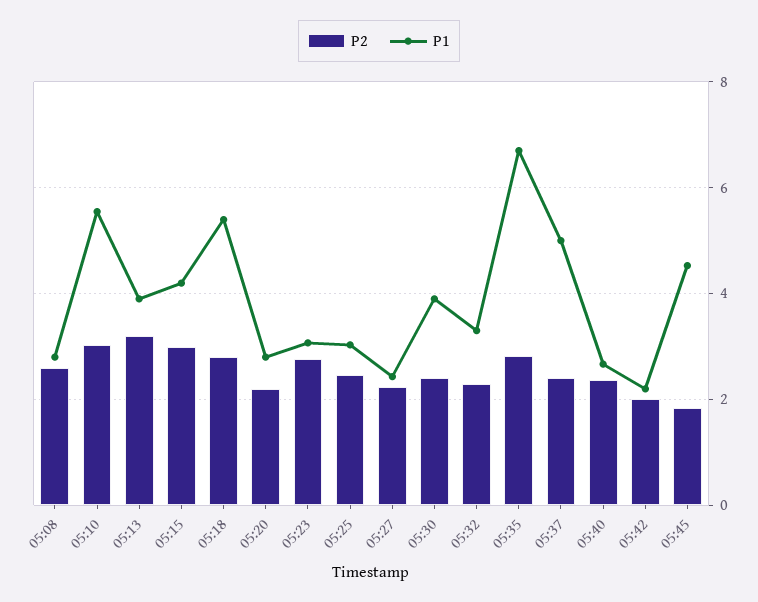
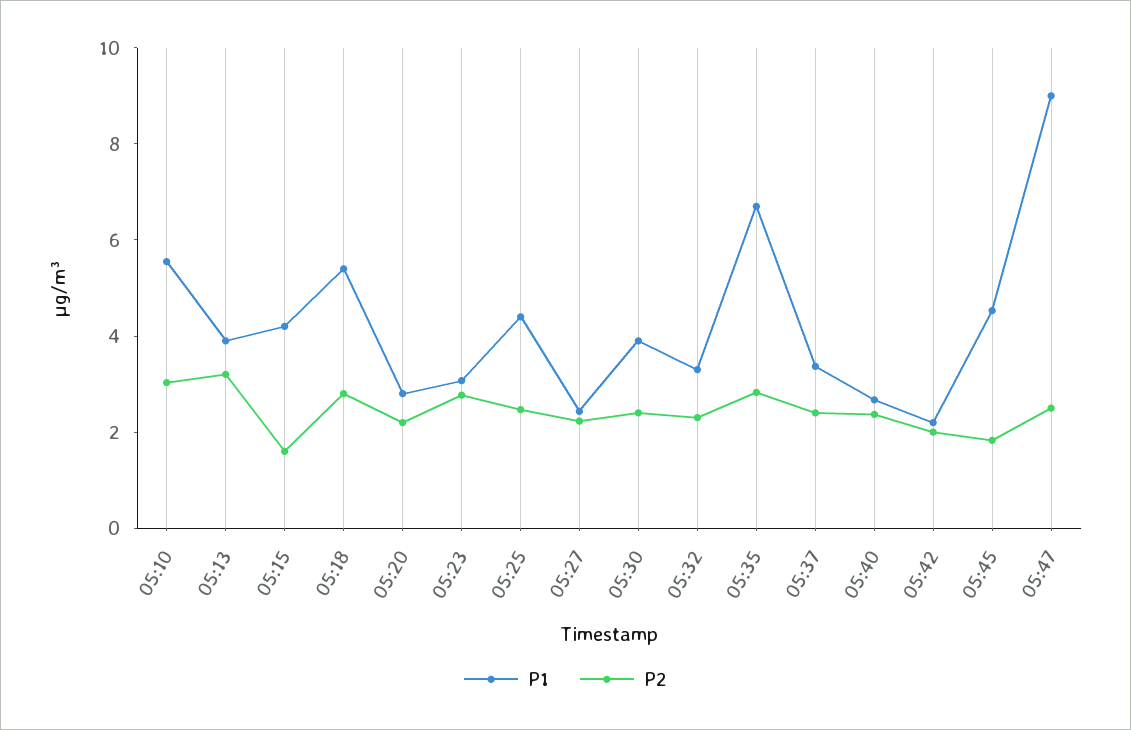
P2, 05:08: 2.6 -> none
P1, 05:08: 2.8 -> none
P2, 05:15: 3 -> 1.5
P1, 05:25: 3 -> 4.5
P1, 05:37: 5 -> 3.5
P1, 05:47: none -> 9
P2, 05:47: none -> 2.5

